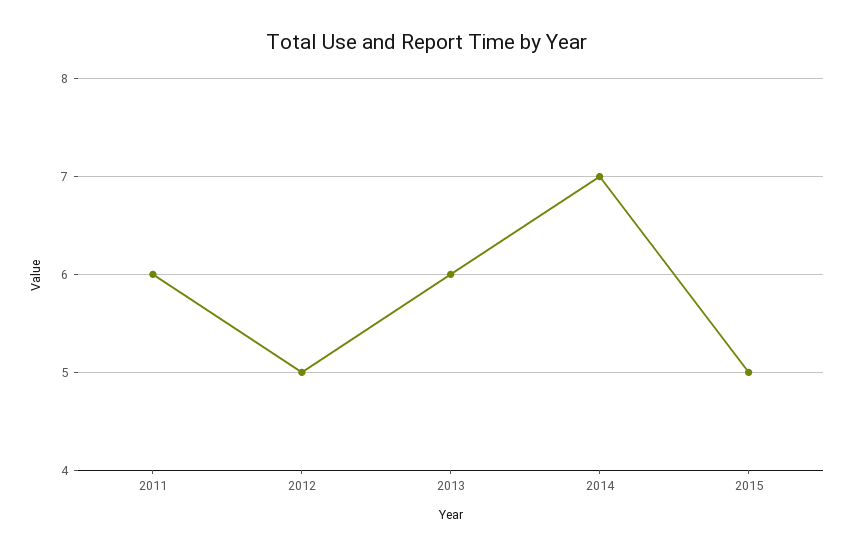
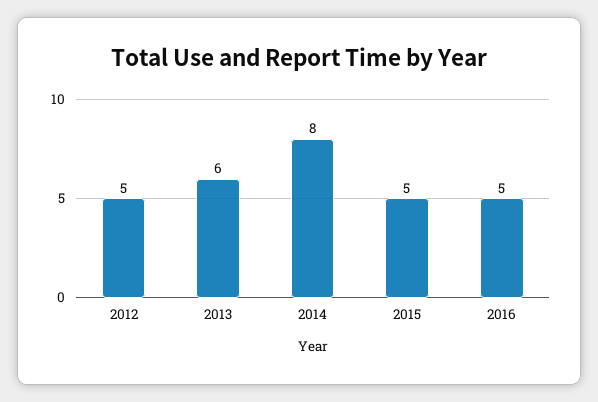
2011: 6 -> none
2014: 7 -> 8
2016: none -> 5

